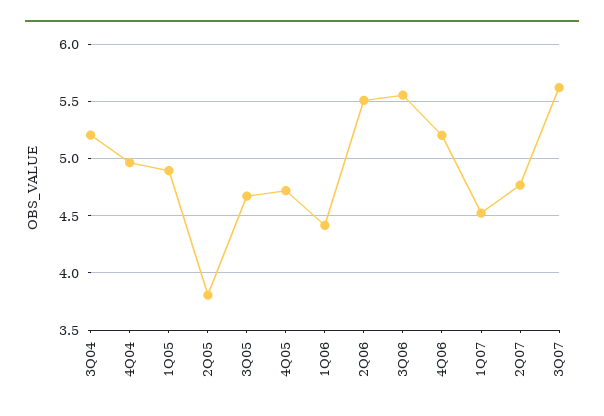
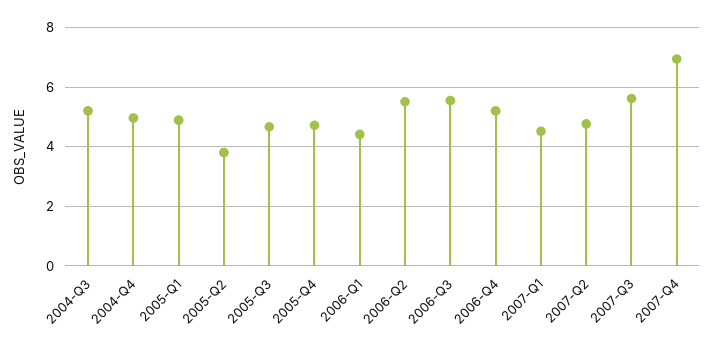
2007-Q4: none -> 7

